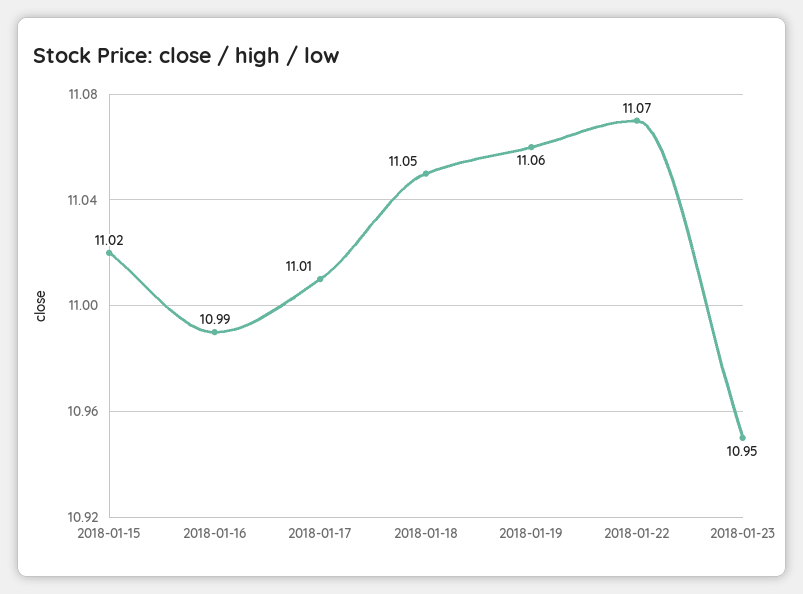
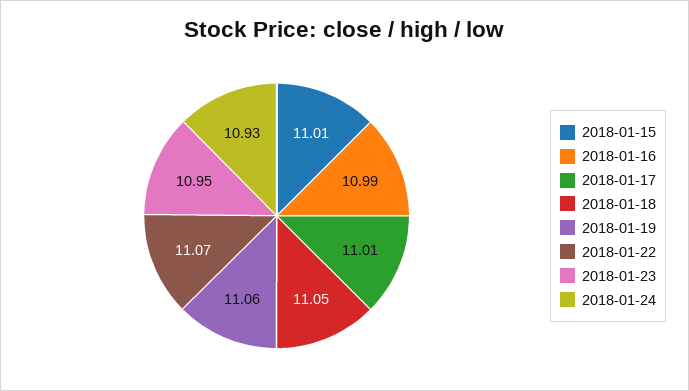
2018-01-15: 11.02 -> 11.01
2018-01-24: none -> 10.93

